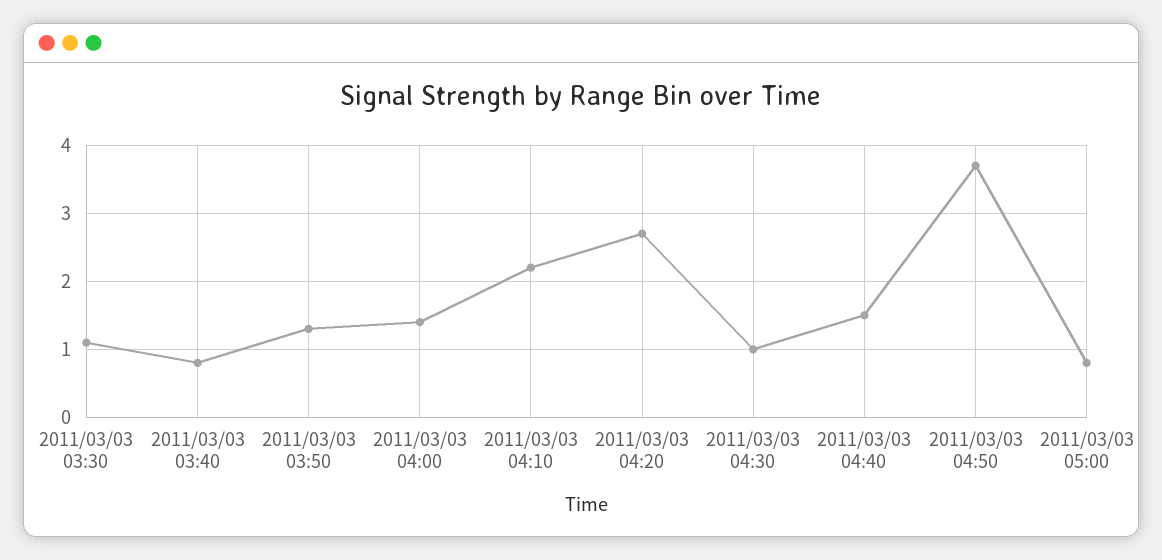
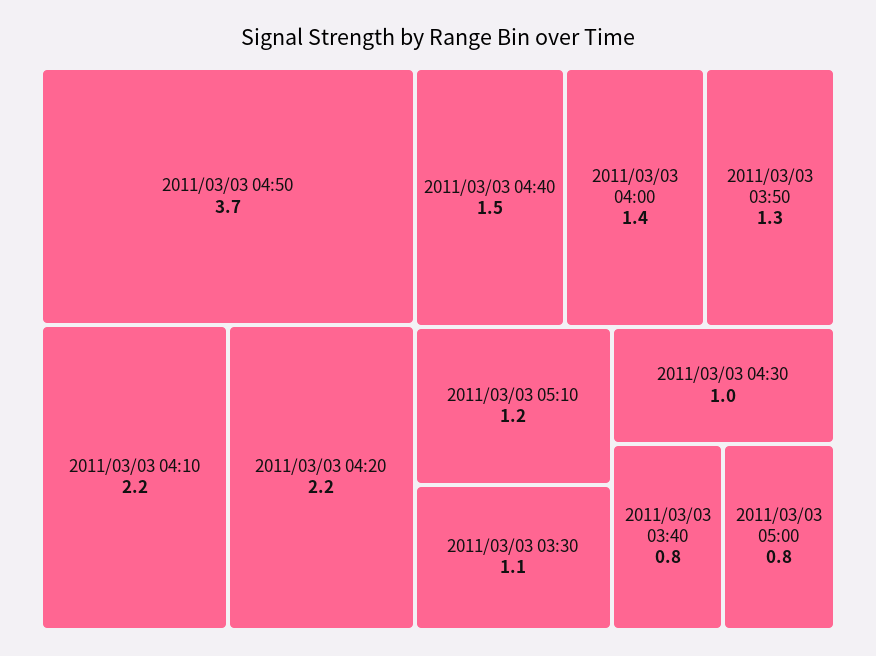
2011/03/03 04:20: 2.7 -> 2.2
2011/03/03 05:10: none -> 1.2

